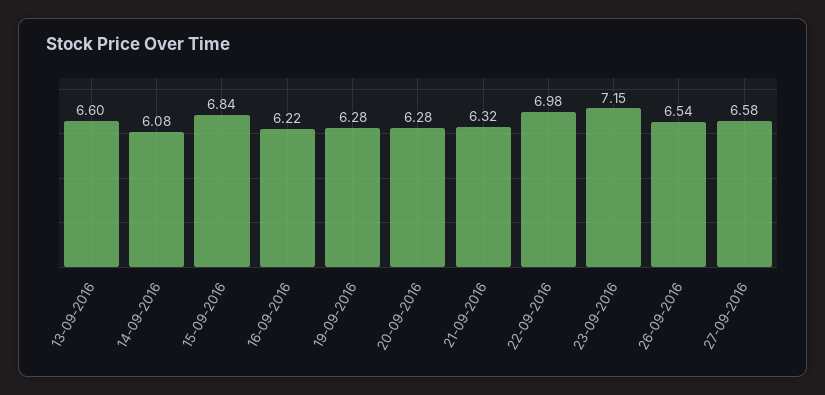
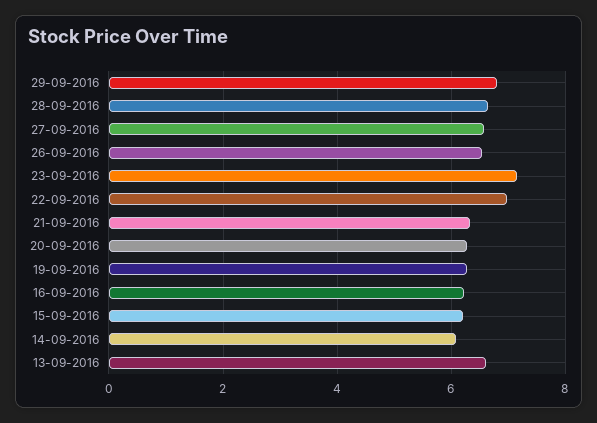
15-09-2016: 6.84 -> 6.2
29-09-2016: none -> 6.8
28-09-2016: none -> 6.6

